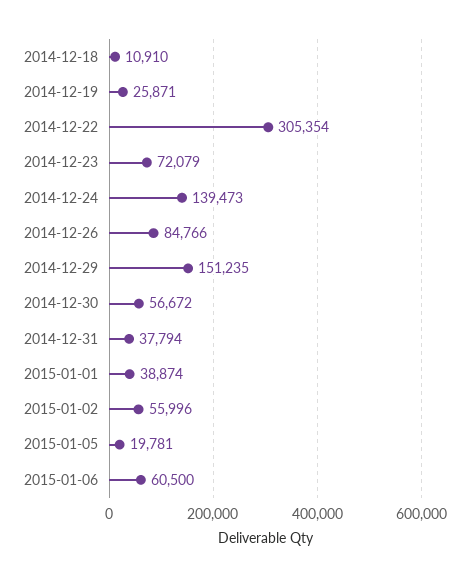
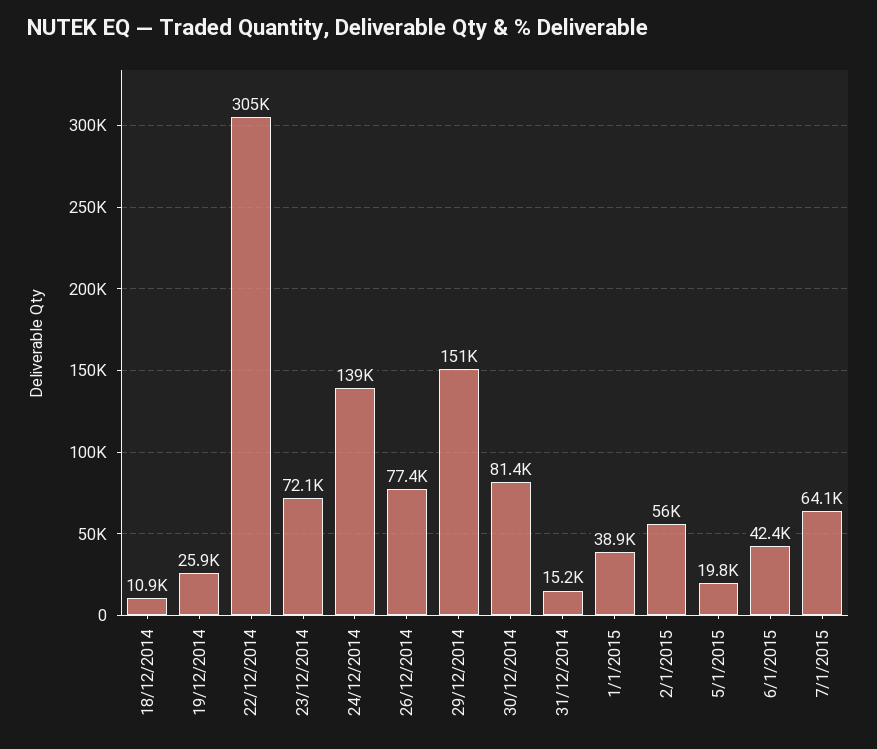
2014-12-26: 84766 -> 77400
2014-12-30: 56672 -> 81400
2014-12-31: 37794 -> 15200
2015-01-06: 60500 -> 42400
7/1/2015: none -> 64100

